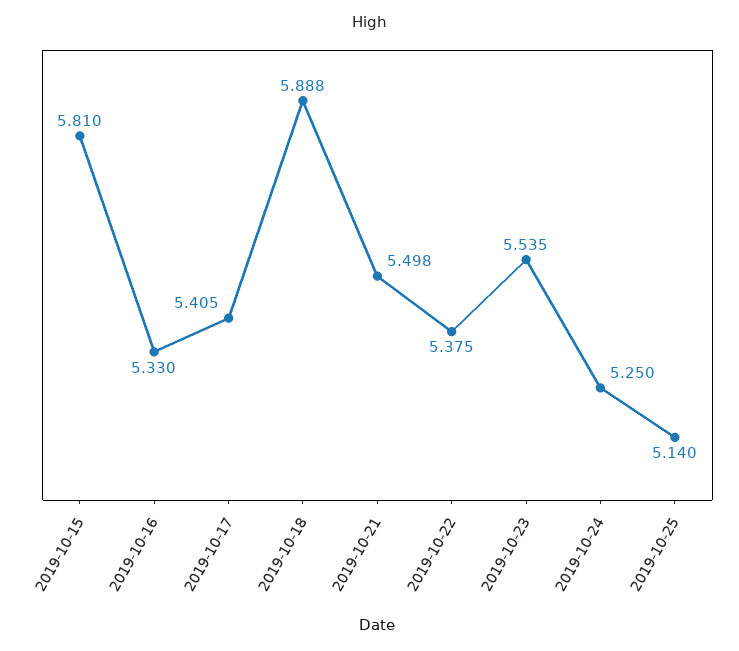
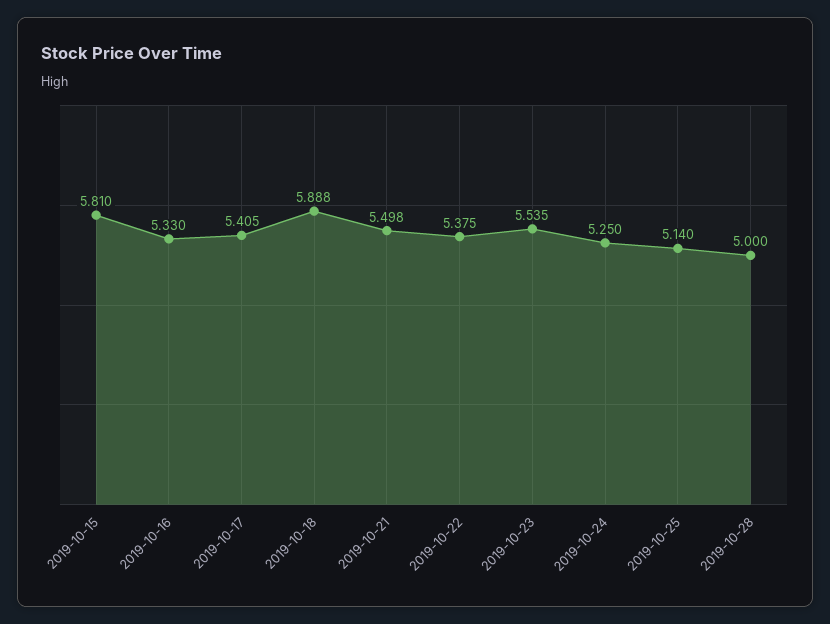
2019-10-28: none -> 5

